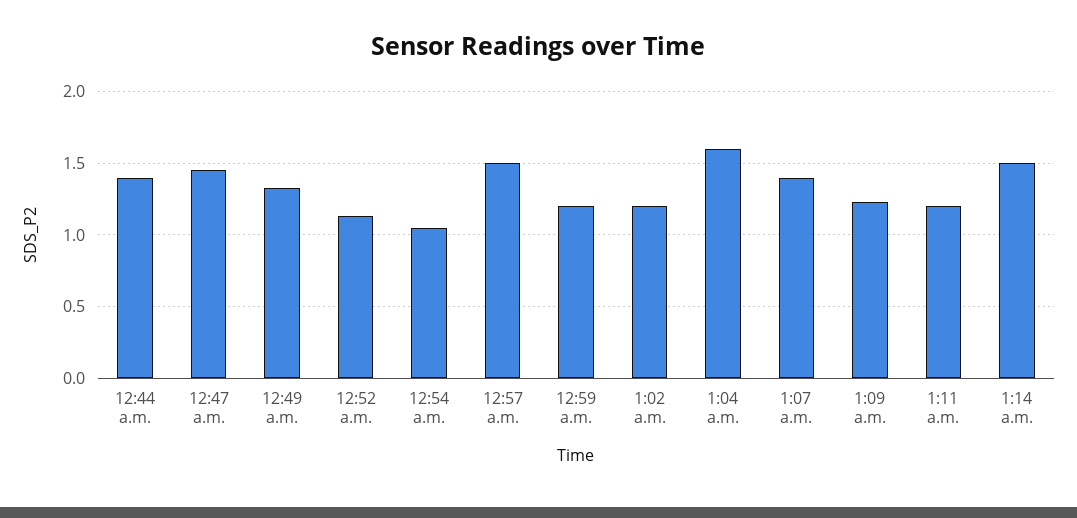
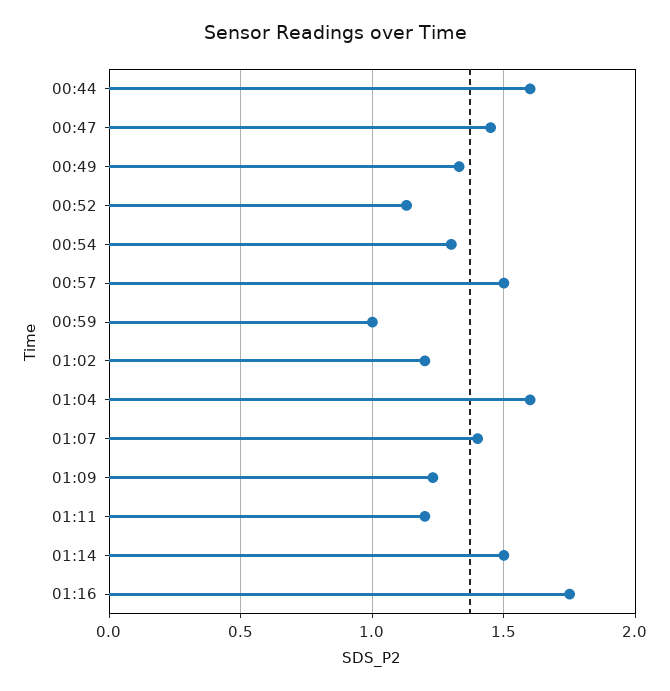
12:44 a.m.: 1.4 -> 1.6
12:54 a.m.: 1.05 -> 1.3
12:59 a.m.: 1.2 -> 1
01:16: none -> 1.75

